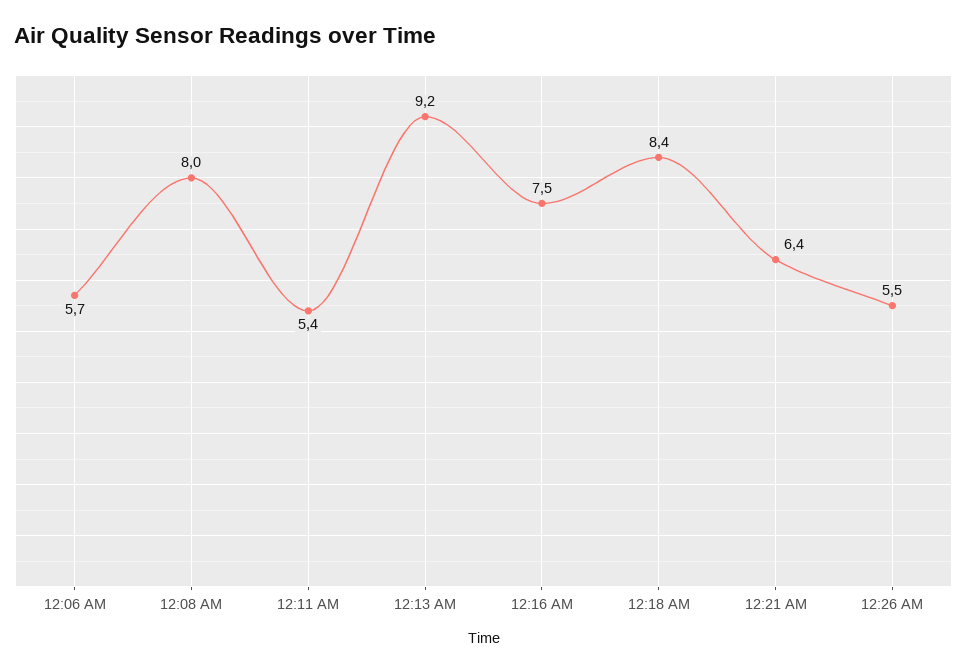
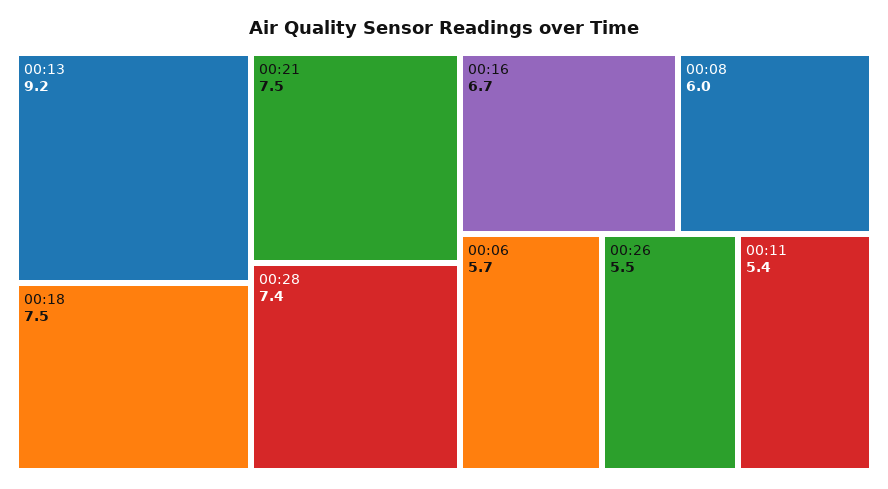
12:08 AM: 8 -> 6
12:16 AM: 7.5 -> 6.7
12:18 AM: 8.4 -> 7.5
12:21 AM: 6.4 -> 7.5
00:28: none -> 7.4

